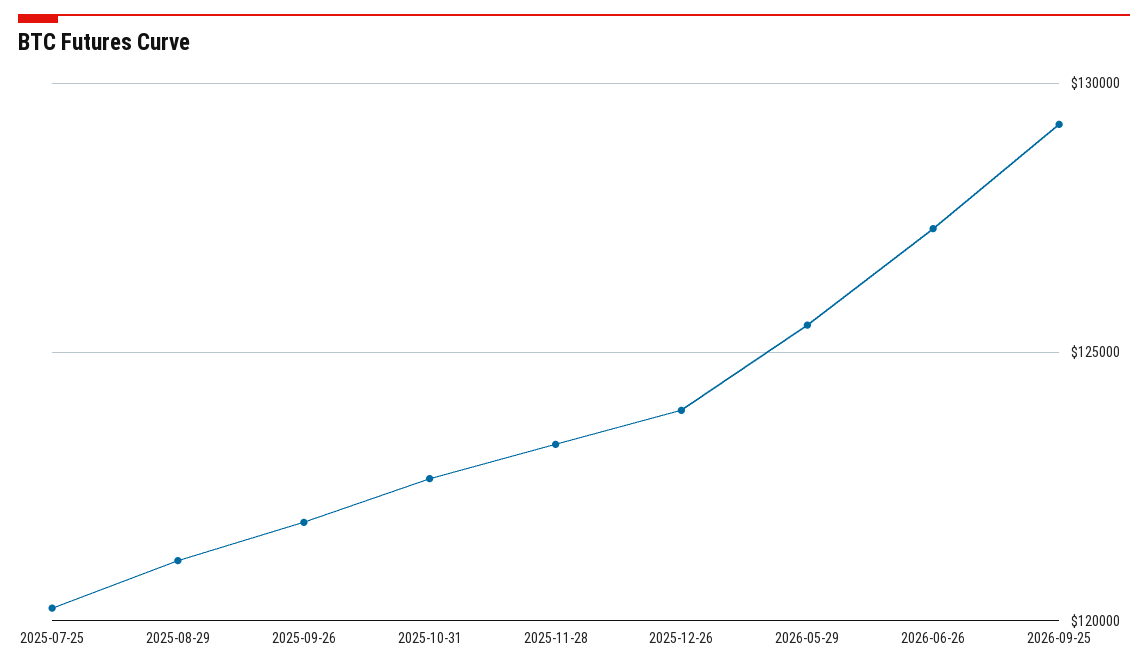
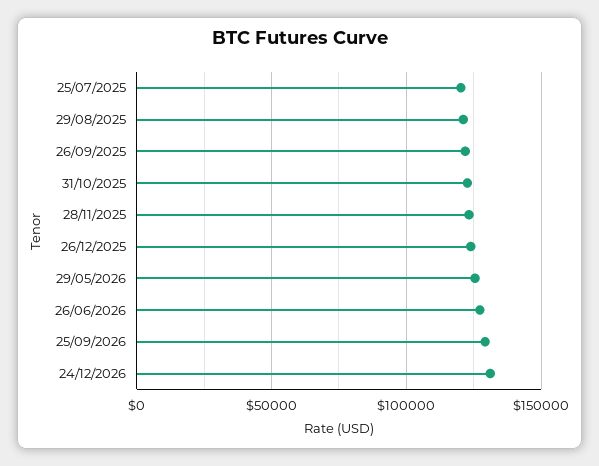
24/12/2026: none -> 130000

